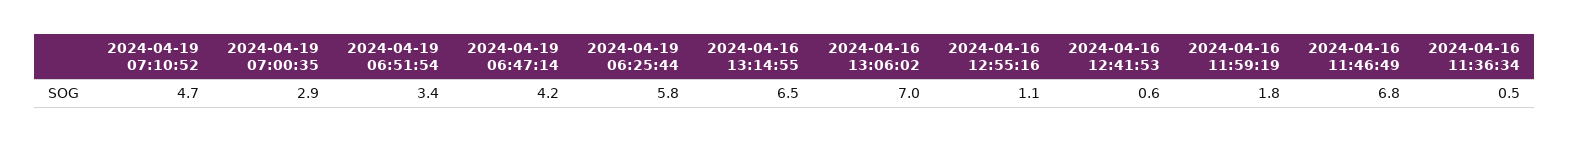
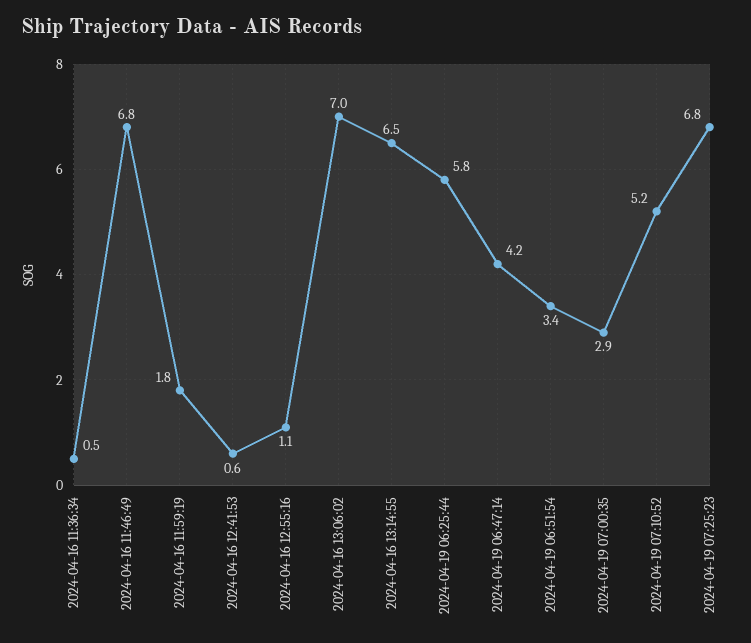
2024-04-19 07:10:52: 4.7 -> 5.2
2024-04-19 07:25:23: none -> 6.8

